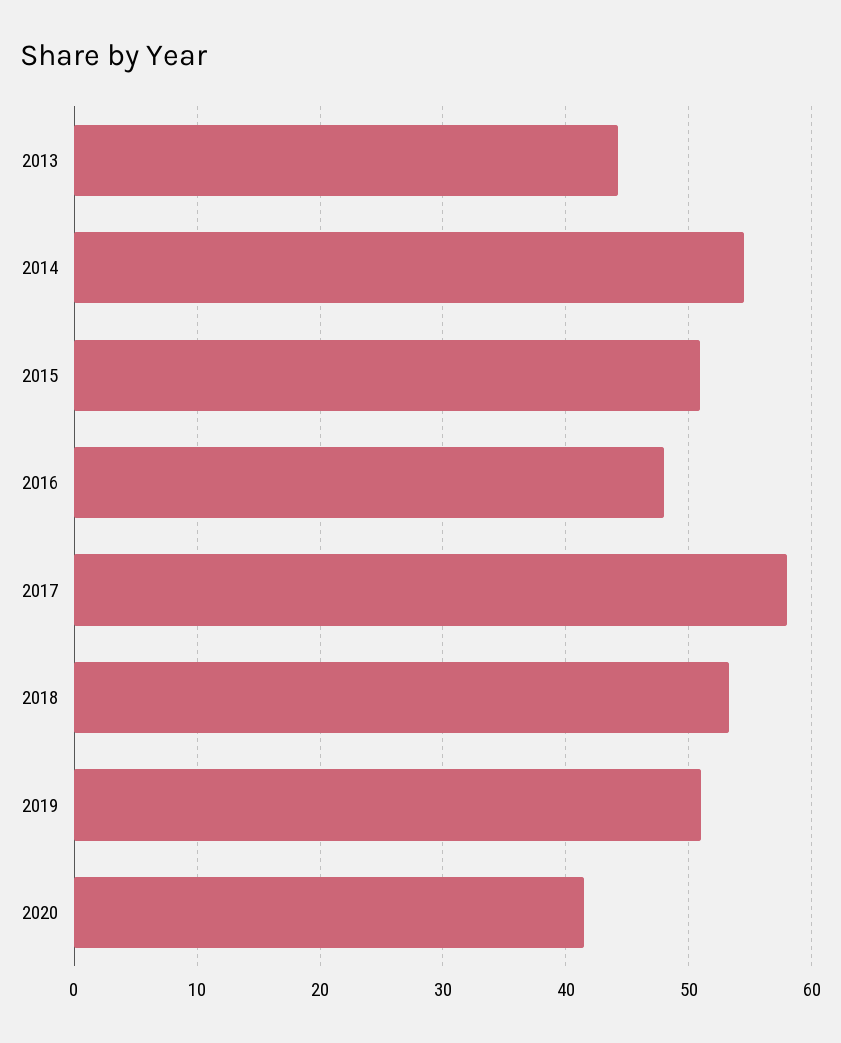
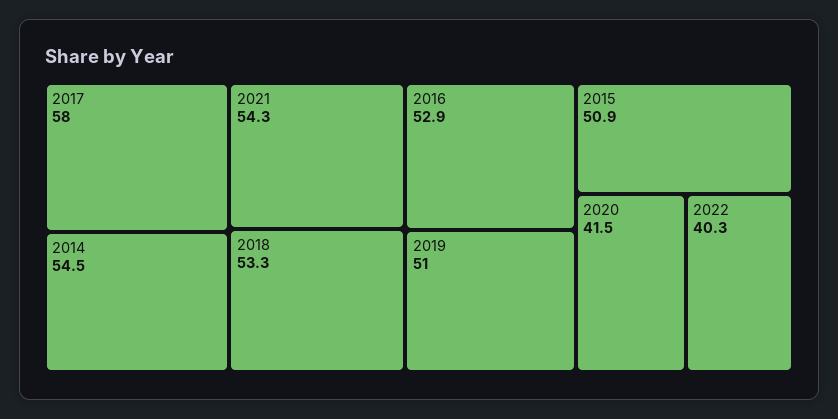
2013: 44 -> none
2016: 48 -> 52.9
2021: none -> 54.3
2022: none -> 40.3

